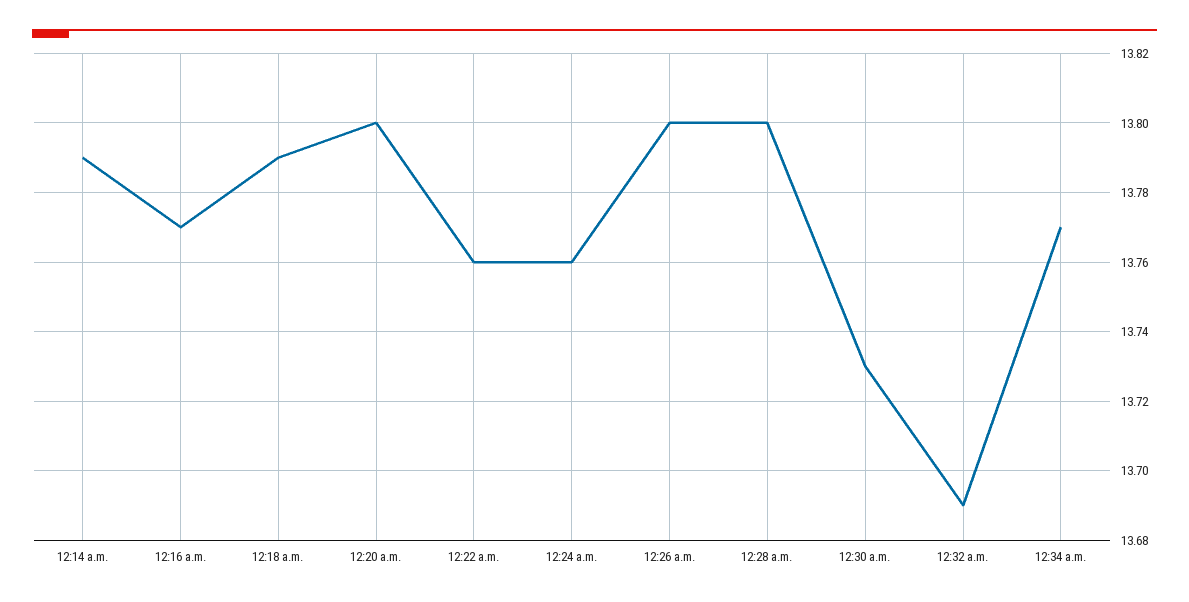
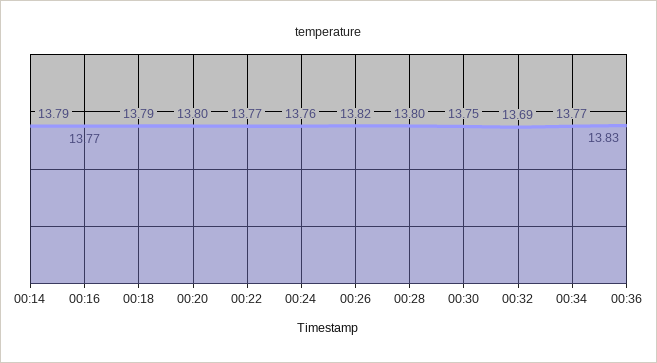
12:22 a.m.: 13.76 -> 13.77
12:26 a.m.: 13.8 -> 13.82
12:30 a.m.: 13.73 -> 13.75
00:36: none -> 13.83

